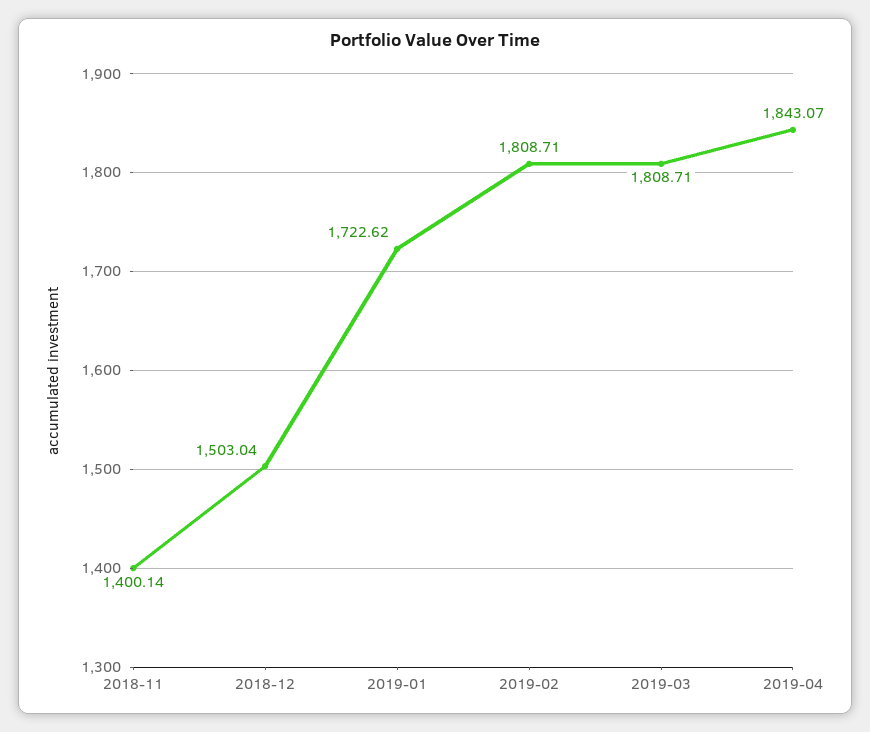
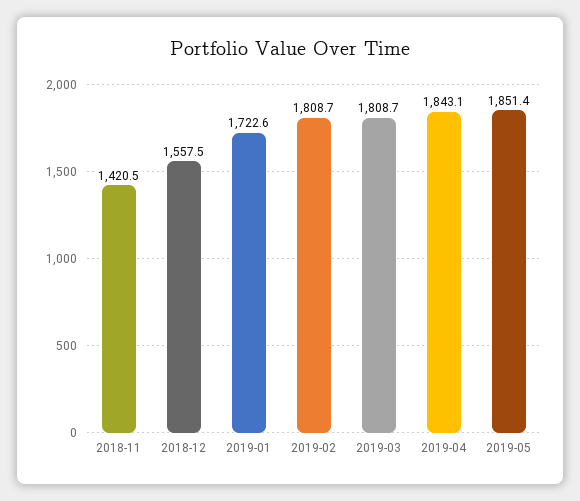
2018-11: 1400.14 -> 1420.5
2018-12: 1503.04 -> 1557.5
2019-05: none -> 1851.4

